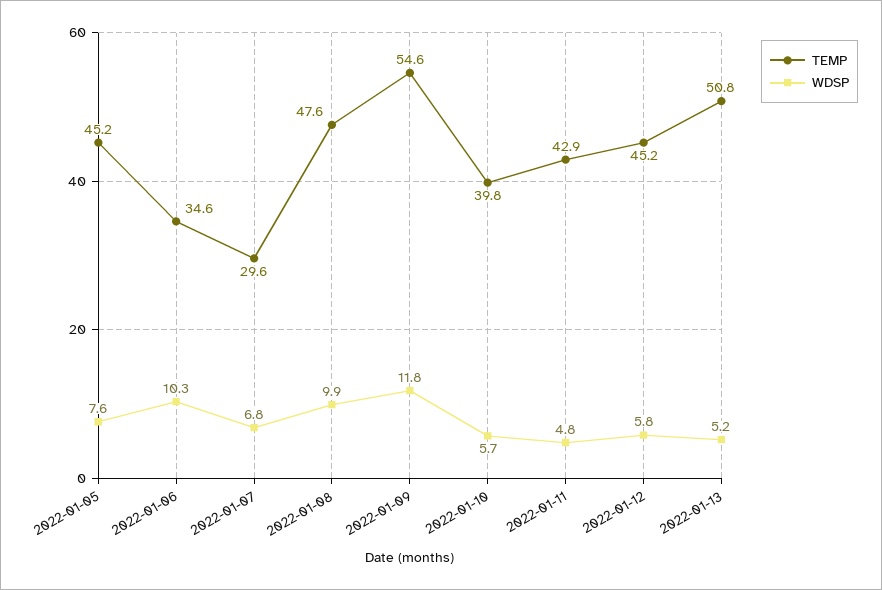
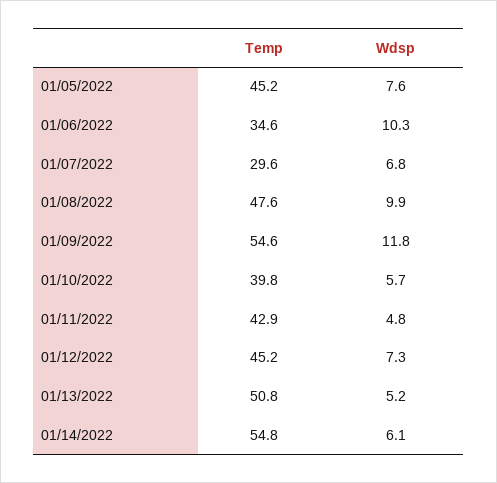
WDSP, 2022-01-12: 5.8 -> 7.3
TEMP, 01/14/2022: none -> 54.8
WDSP, 01/14/2022: none -> 6.1

